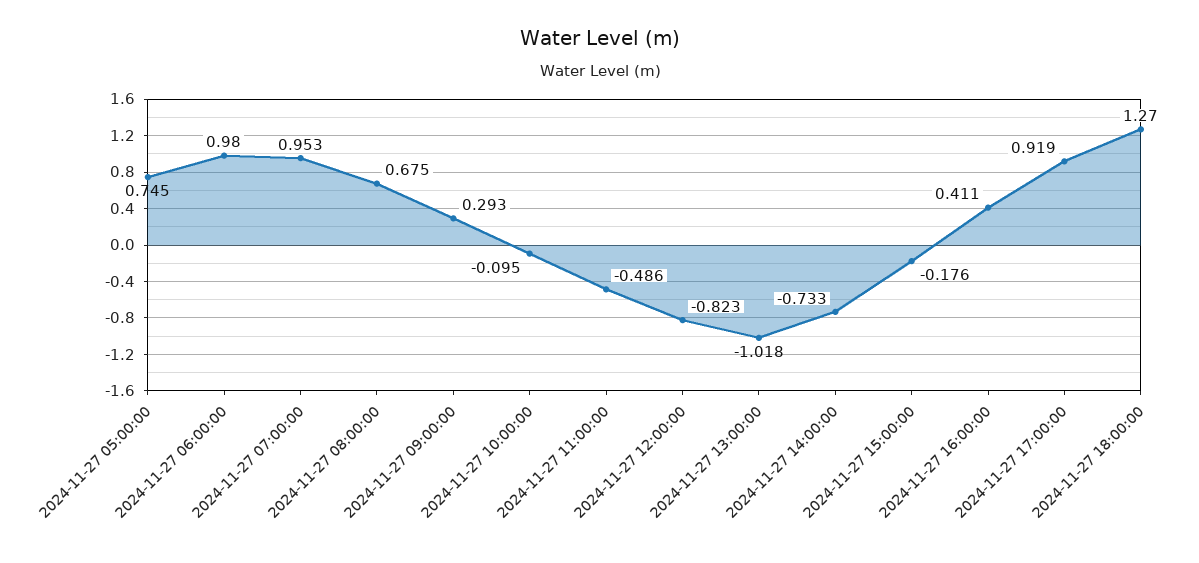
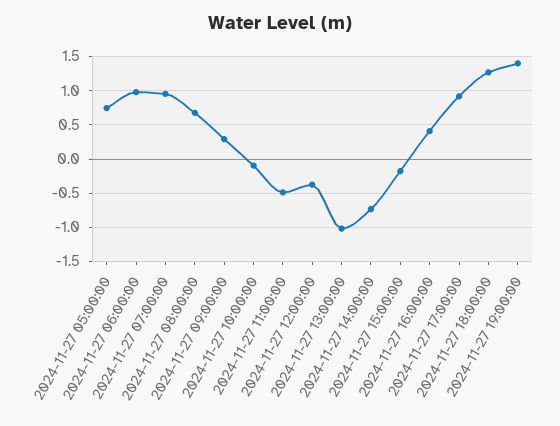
2024-11-27 12:00:00: -0.823 -> -0.4
2024-11-27 19:00:00: none -> 1.4

